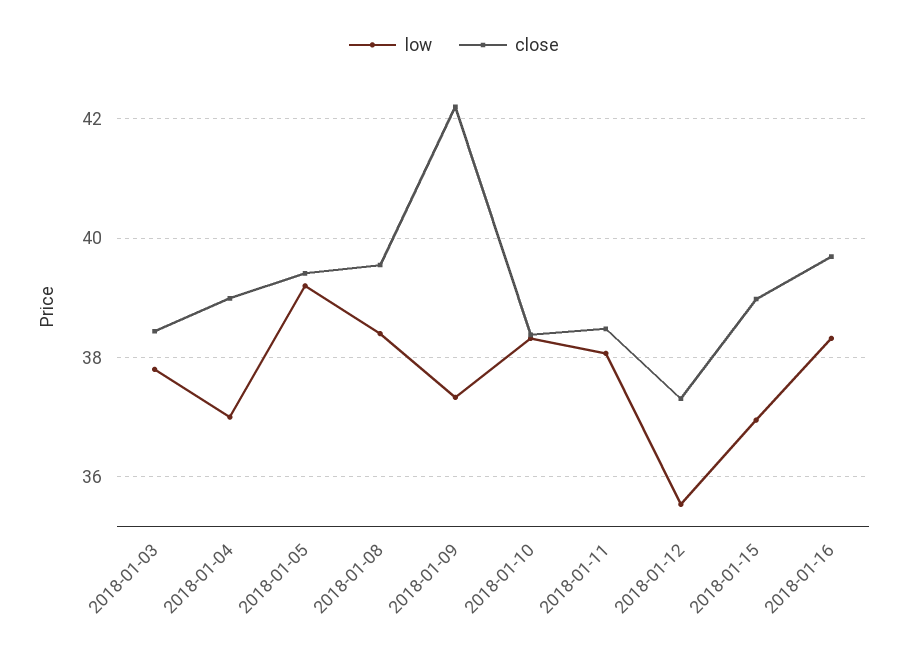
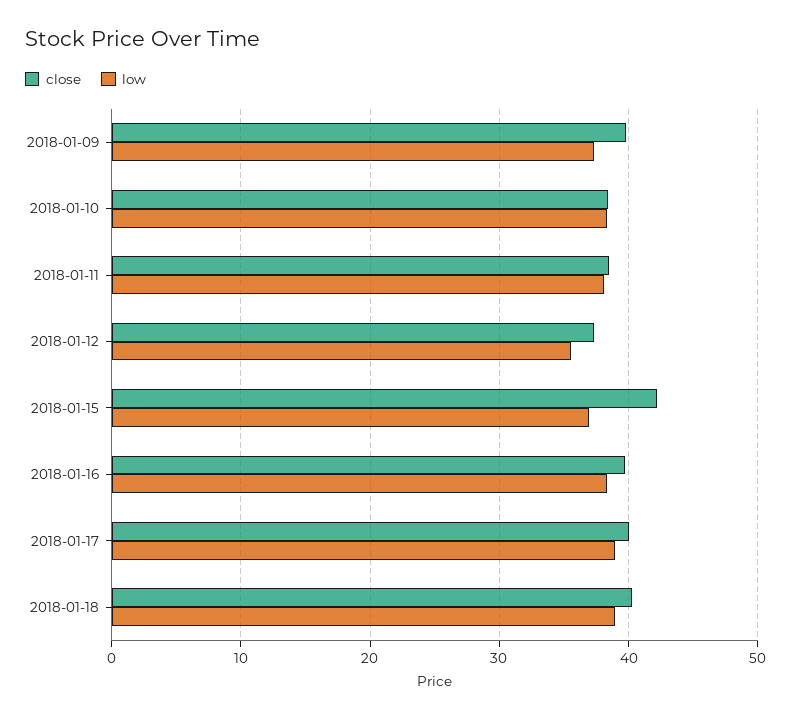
low, 2018-01-03: 37.8 -> none
close, 2018-01-03: 38.4 -> none
low, 2018-01-04: 37 -> none
close, 2018-01-04: 39 -> none
low, 2018-01-05: 39.2 -> none
close, 2018-01-05: 39.4 -> none
low, 2018-01-08: 38.4 -> none
close, 2018-01-08: 39.6 -> none
close, 2018-01-09: 42.2 -> 40
close, 2018-01-15: 39 -> 42
close, 2018-01-17: none -> 40
low, 2018-01-17: none -> 39
close, 2018-01-18: none -> 40
low, 2018-01-18: none -> 39

